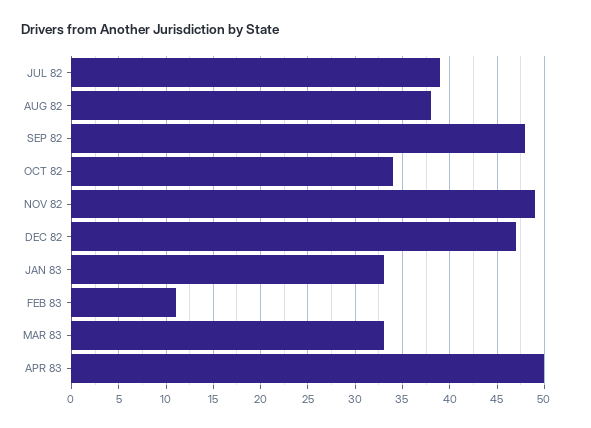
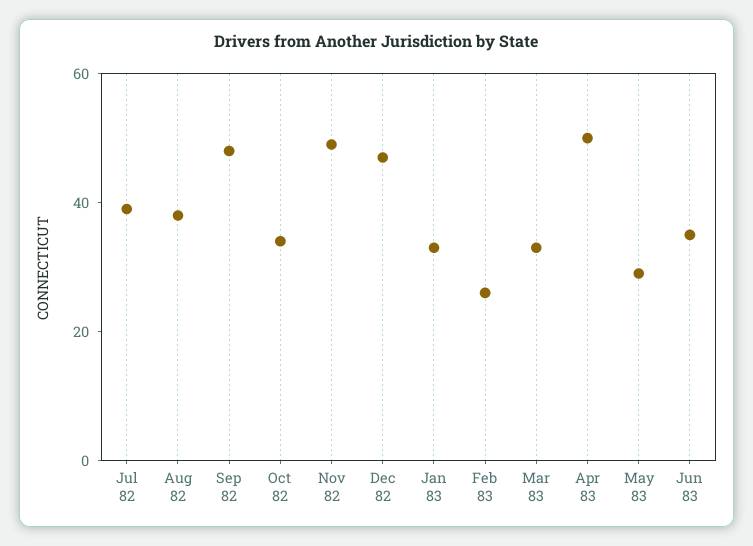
FEB 83: 11 -> 25
May 83: none -> 30
Jun 83: none -> 35

